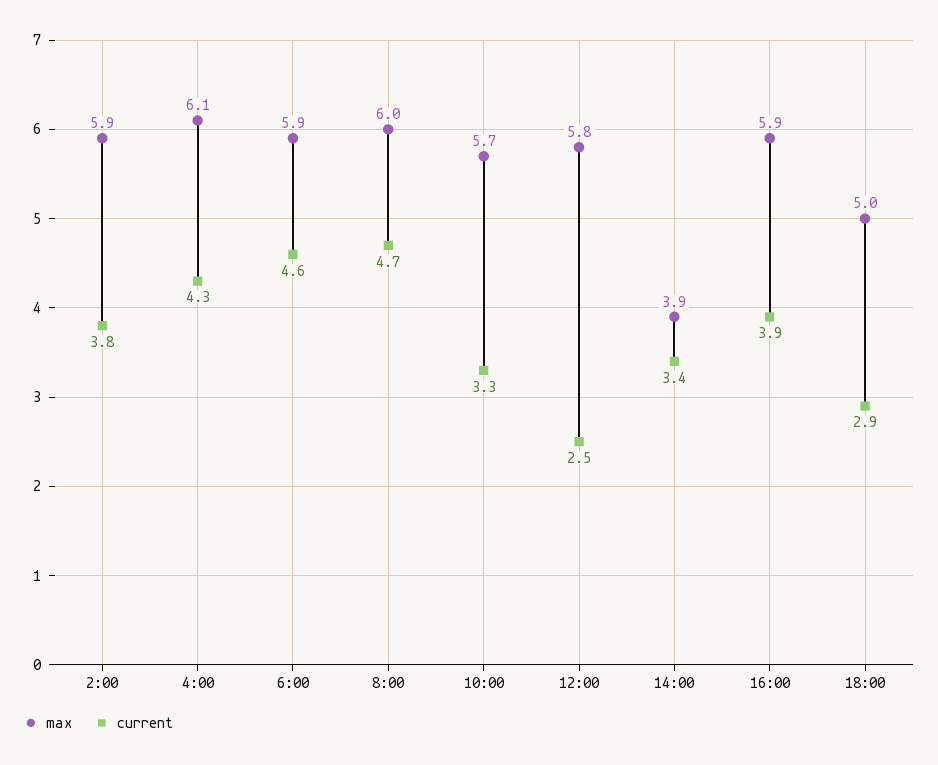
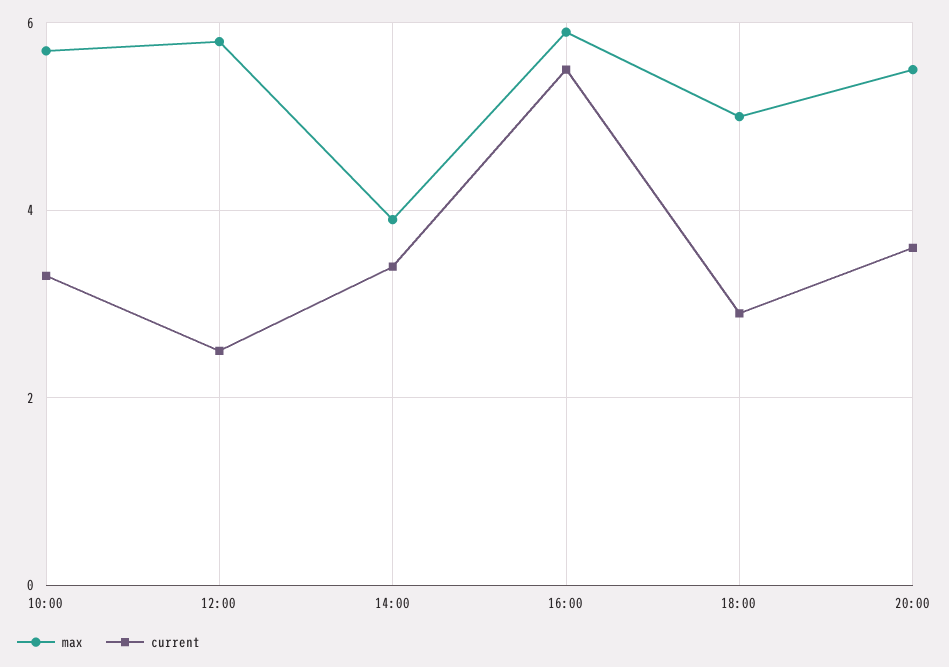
max, 2:00: 5.9 -> none
current, 2:00: 3.8 -> none
max, 4:00: 6.1 -> none
current, 4:00: 4.3 -> none
max, 6:00: 5.9 -> none
current, 6:00: 4.6 -> none
max, 8:00: 6 -> none
current, 8:00: 4.7 -> none
current, 16:00: 3.9 -> 5.5
max, 20:00: none -> 5.5
current, 20:00: none -> 3.5

